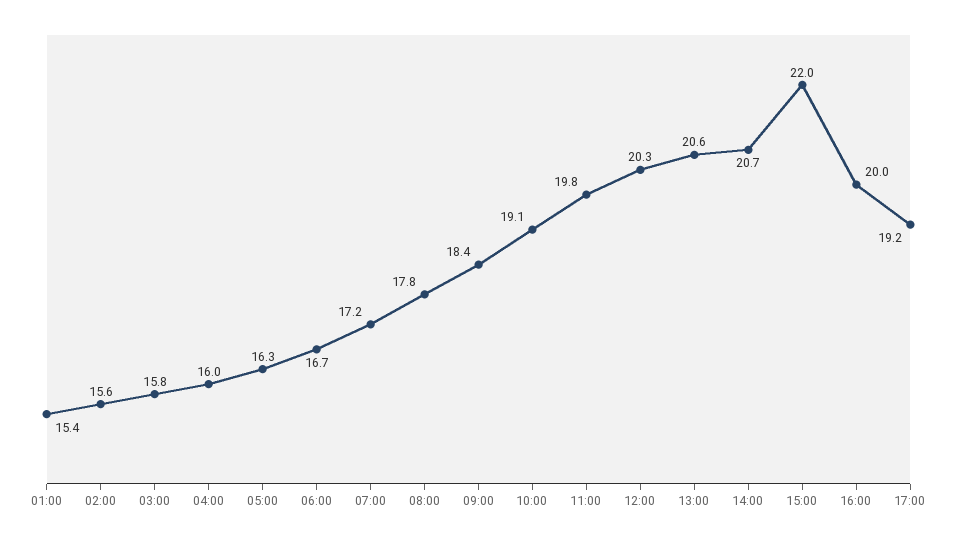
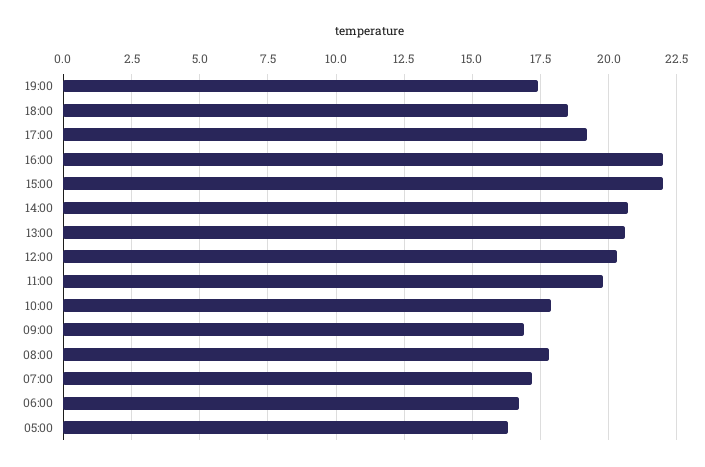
01:00: 15.4 -> none
02:00: 15.6 -> none
03:00: 15.8 -> none
04:00: 16 -> none
09:00: 18.4 -> 17
10:00: 19.1 -> 18
16:00: 20 -> 22
19:00: none -> 17.5
18:00: none -> 18.5

